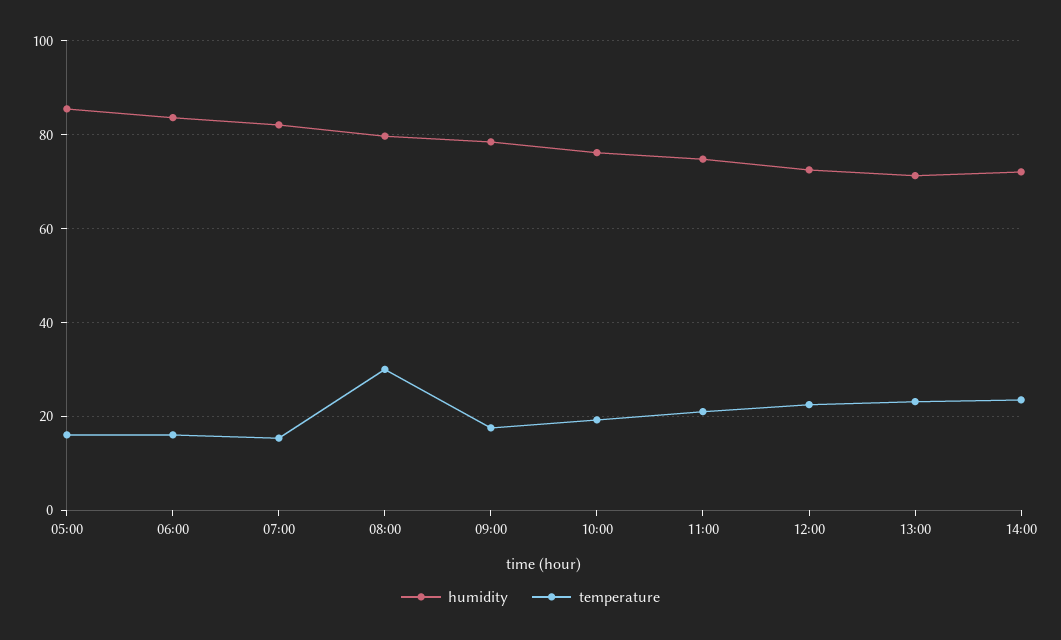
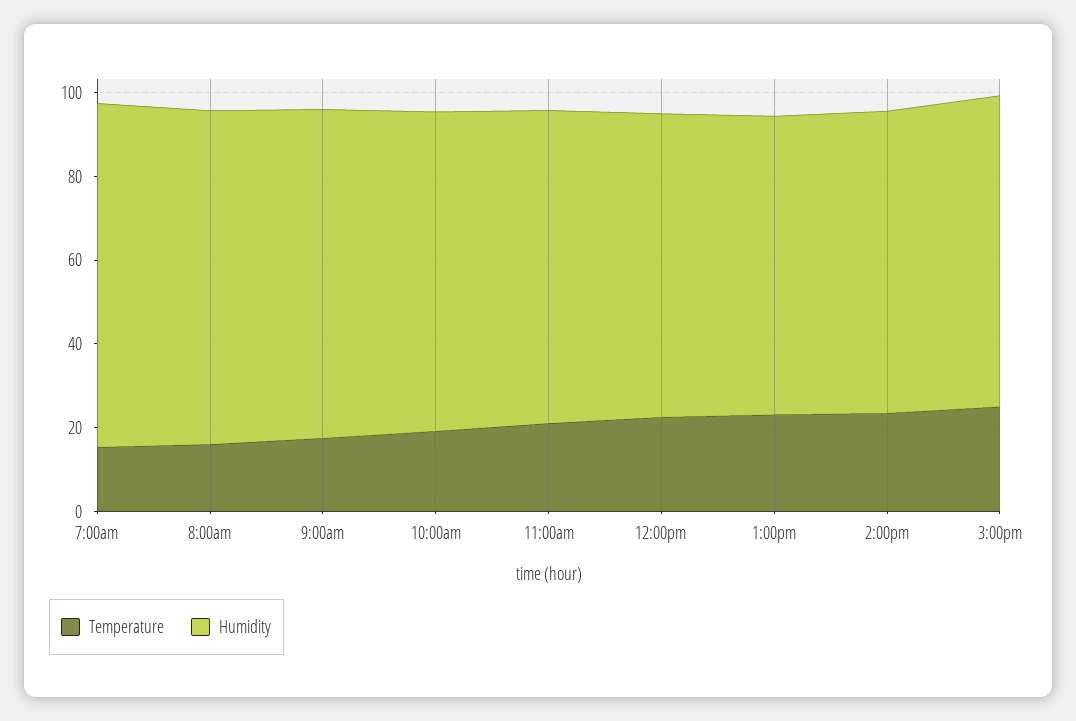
humidity, 05:00: 86 -> none
temperature, 05:00: 16 -> none
humidity, 06:00: 84 -> none
temperature, 06:00: 16 -> none
temperature, 08:00: 30 -> 15
temperature, 3:00pm: none -> 25
humidity, 3:00pm: none -> 75

